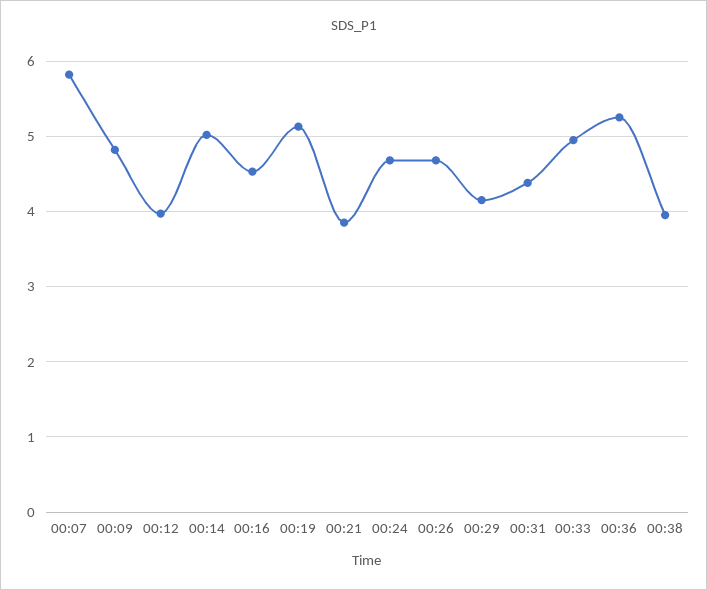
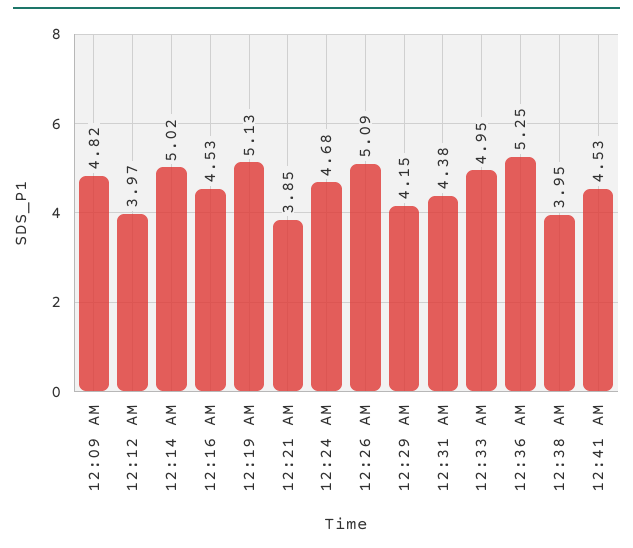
00:07: 5.8 -> none
00:26: 4.7 -> 5.09
12:41 AM: none -> 4.53

